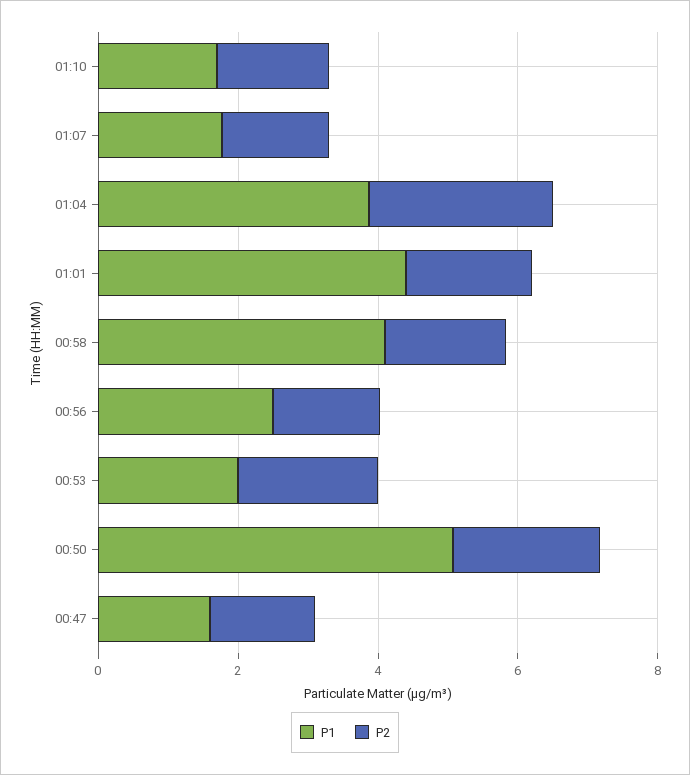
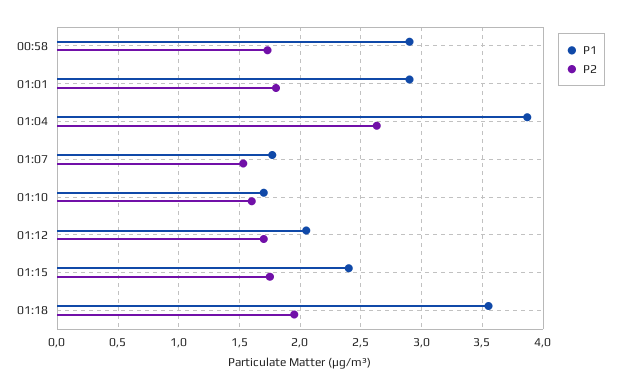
P1, 01:01: 4.5 -> 2.9
P1, 00:58: 4 -> 2.9
P1, 00:56: 2.5 -> none
P2, 00:56: 1.5 -> none
P1, 00:53: 2 -> none
P2, 00:53: 2 -> none
P1, 00:50: 5 -> none
P2, 00:50: 2 -> none
P1, 00:47: 1.5 -> none
P2, 00:47: 1.5 -> none
P1, 01:12: none -> 2.05
P2, 01:12: none -> 1.7
P1, 01:15: none -> 2.4
P2, 01:15: none -> 1.75
P1, 01:18: none -> 3.55
P2, 01:18: none -> 1.95

